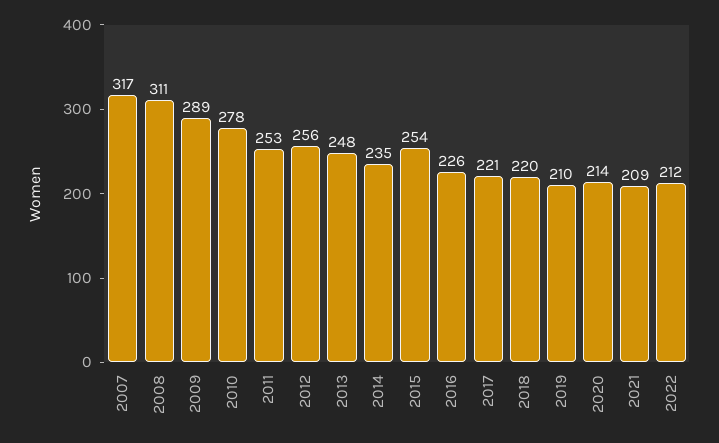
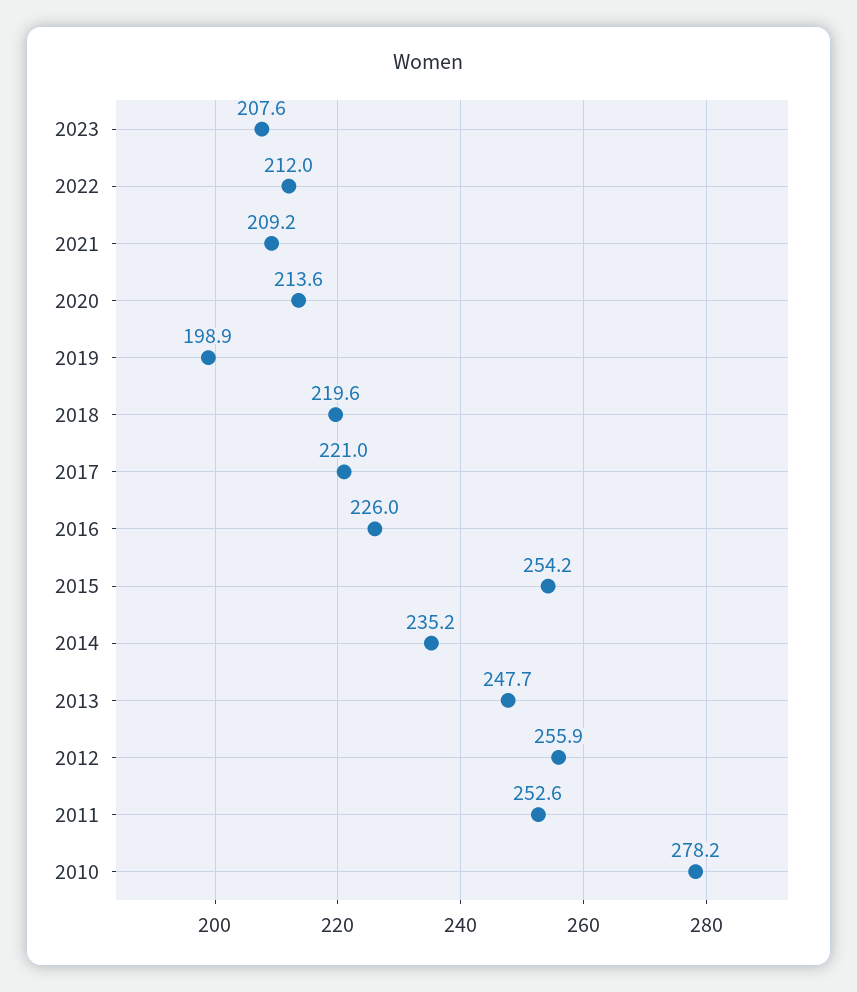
2007: 317 -> none
2008: 311 -> none
2009: 289 -> none
2019: 210 -> 198.9
2023: none -> 207.6

